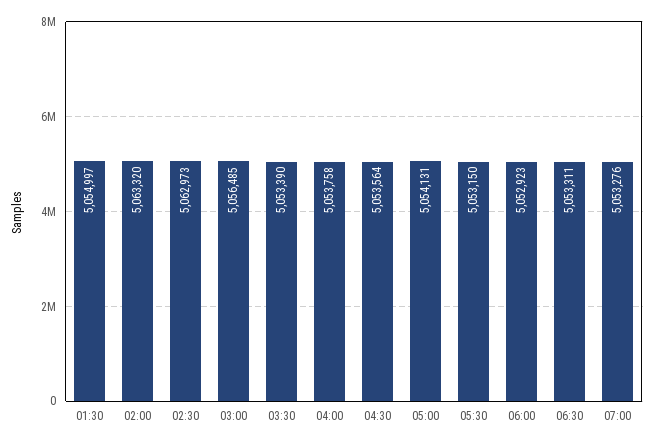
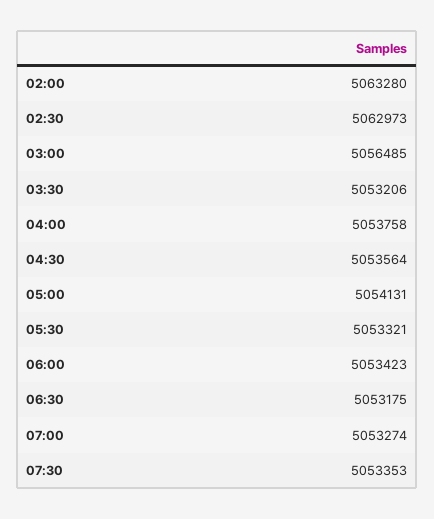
01:30: 5054997 -> none
02:00: 5063320 -> 5063280
03:30: 5053390 -> 5053206
05:30: 5053150 -> 5053321
06:00: 5052923 -> 5053423
06:30: 5053311 -> 5053175
07:00: 5053276 -> 5053274
07:30: none -> 5053353

